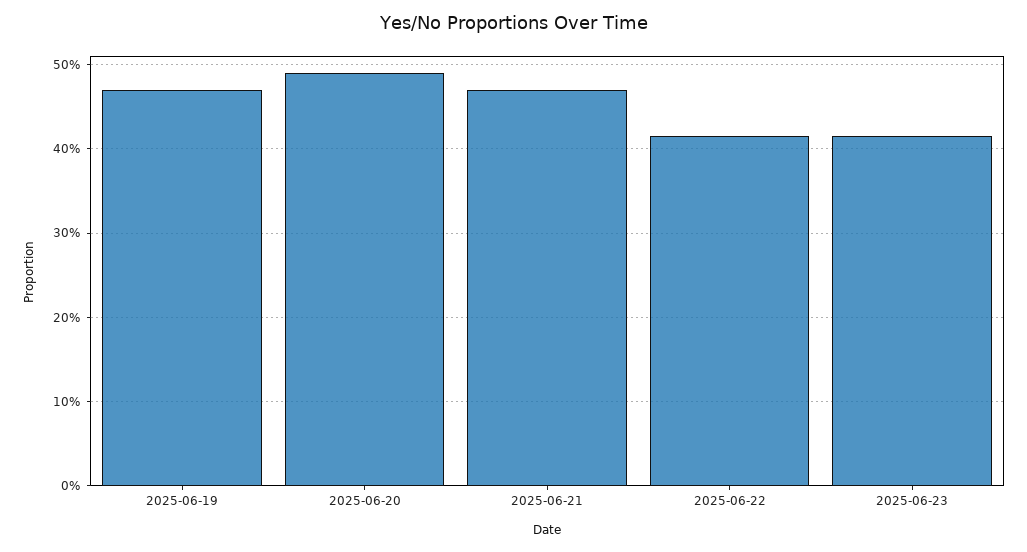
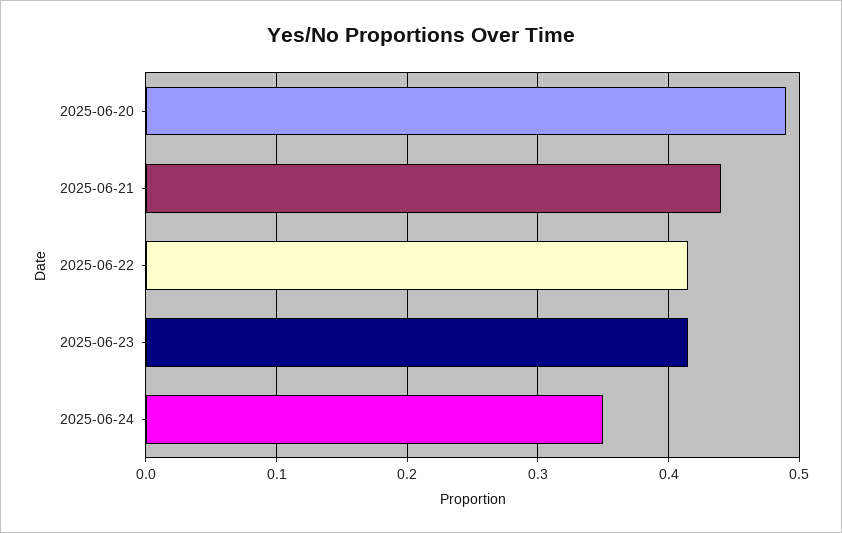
2025-06-19: 0.47 -> none
2025-06-21: 0.47 -> 0.44
2025-06-24: none -> 0.35

